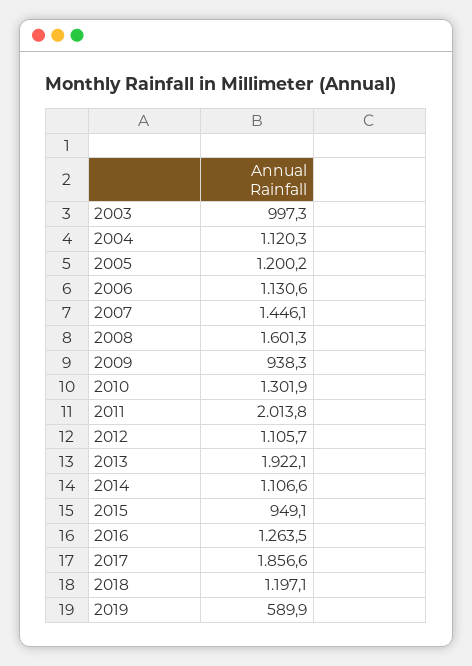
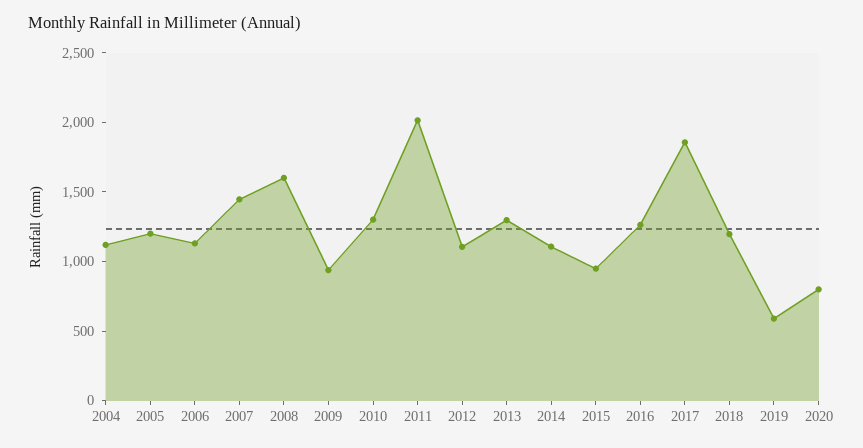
2003: 997.3 -> none
2013: 1922.1 -> 1300
2020: none -> 800

